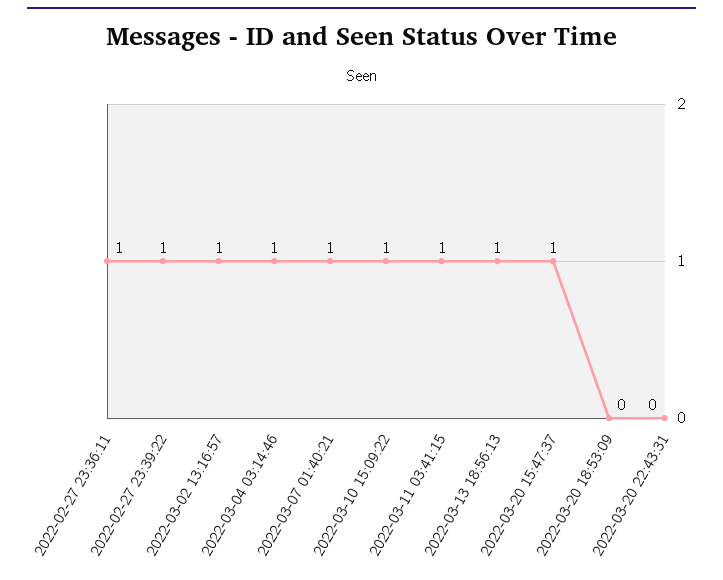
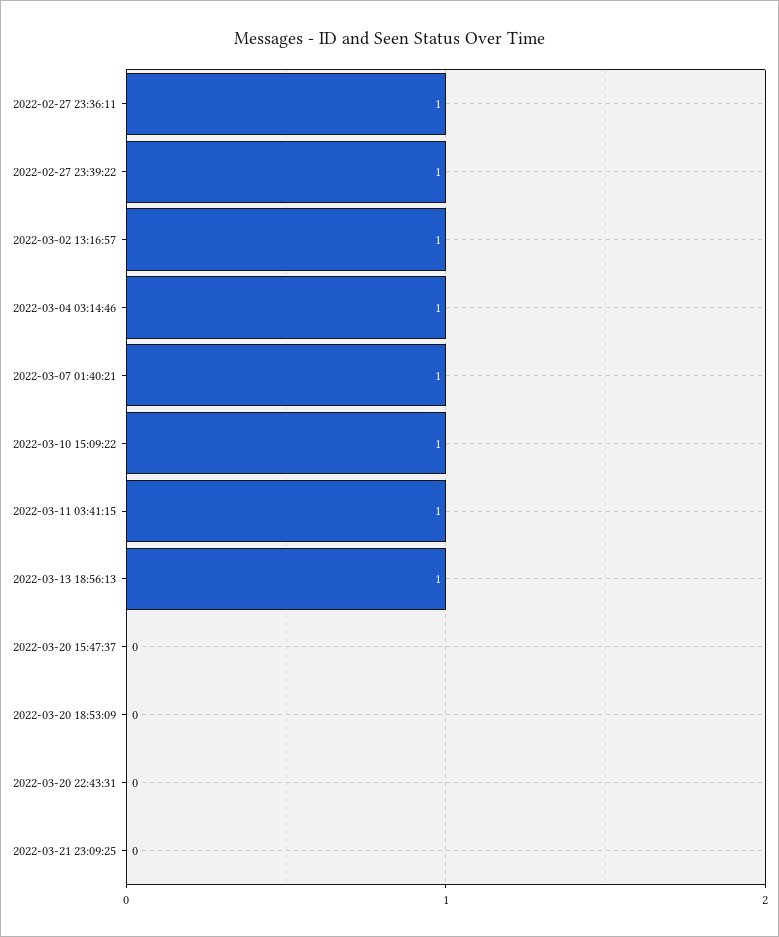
2022-03-20 15:47:37: 1 -> 0
2022-03-21 23:09:25: none -> 0

